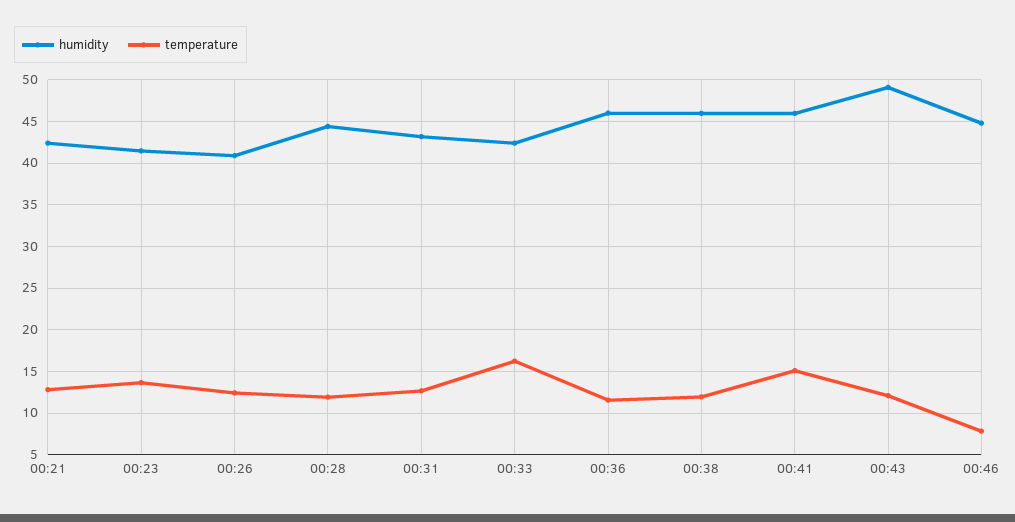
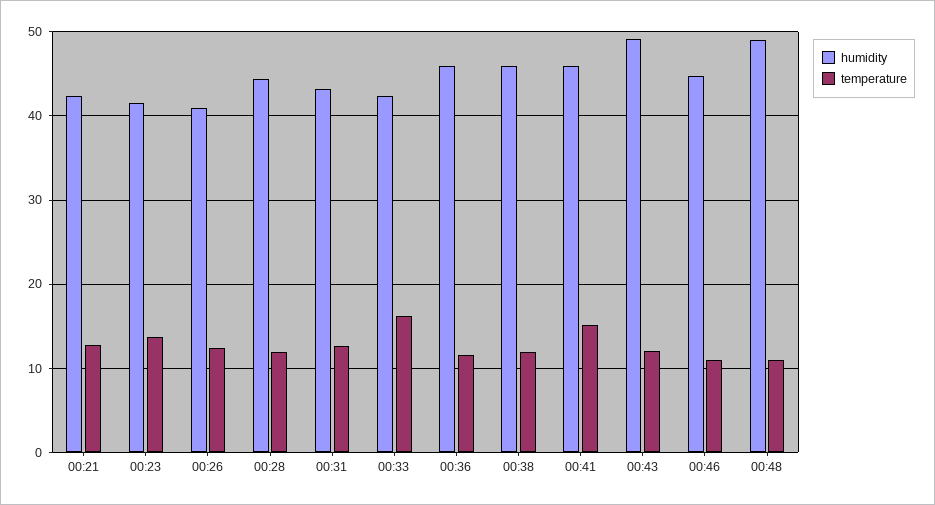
temperature, 00:46: 8 -> 11
humidity, 00:48: none -> 49
temperature, 00:48: none -> 11

